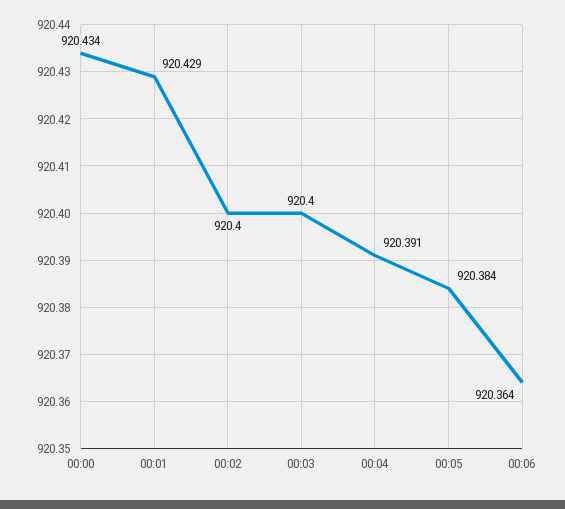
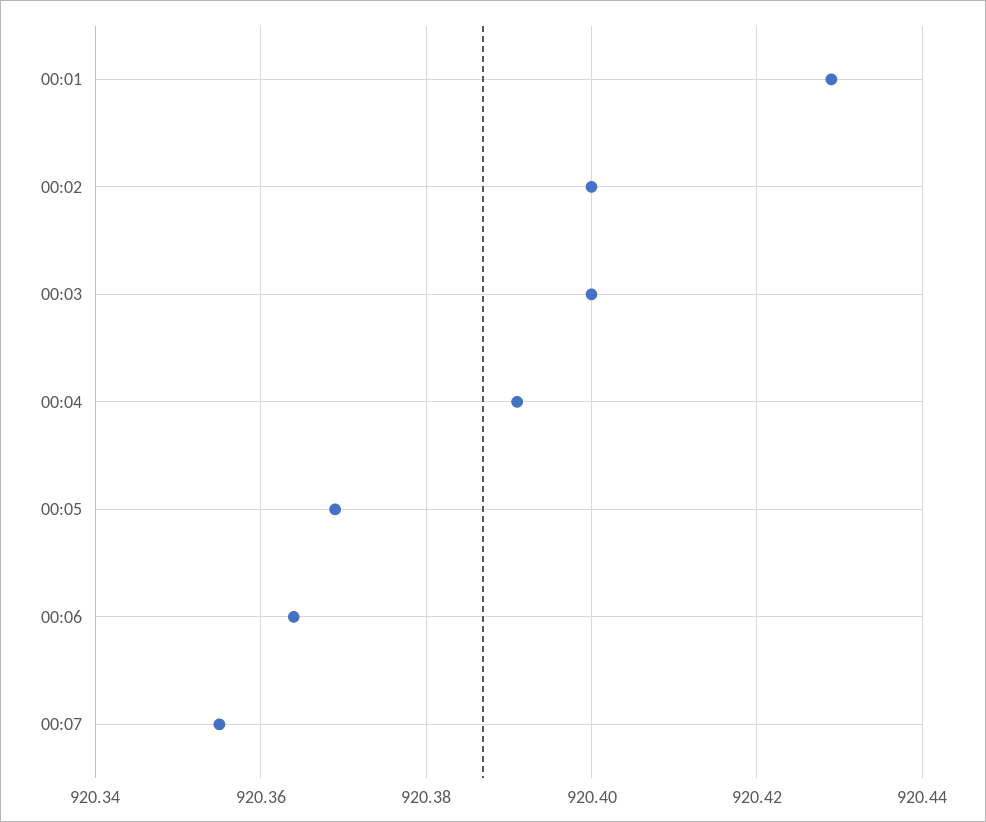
00:00: 920.434 -> none
00:05: 920.384 -> 920.37
00:07: none -> 920.355

